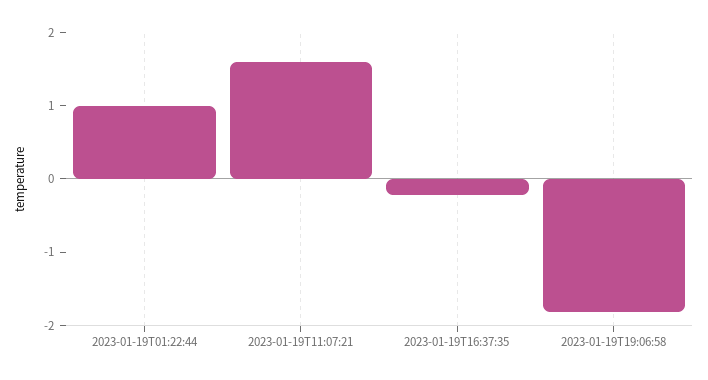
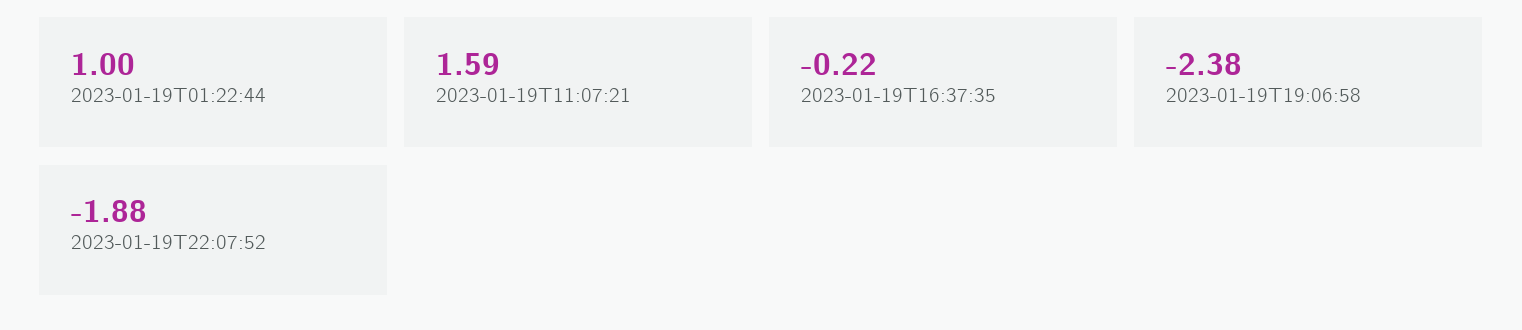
2023-01-19T19:06:58: -1.8 -> -2.38
2023-01-19T22:07:52: none -> -1.88

